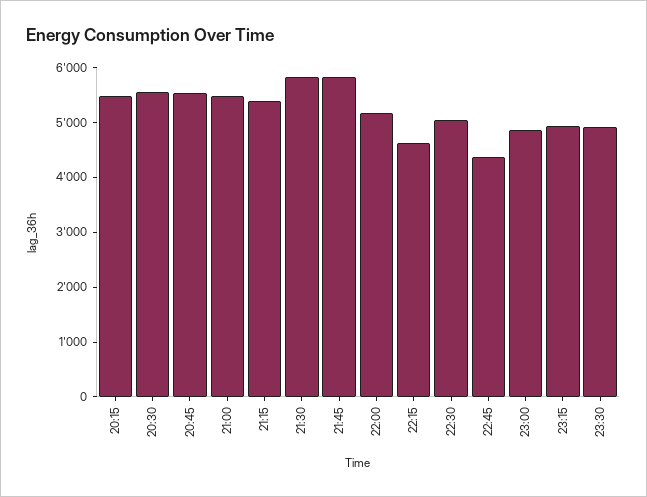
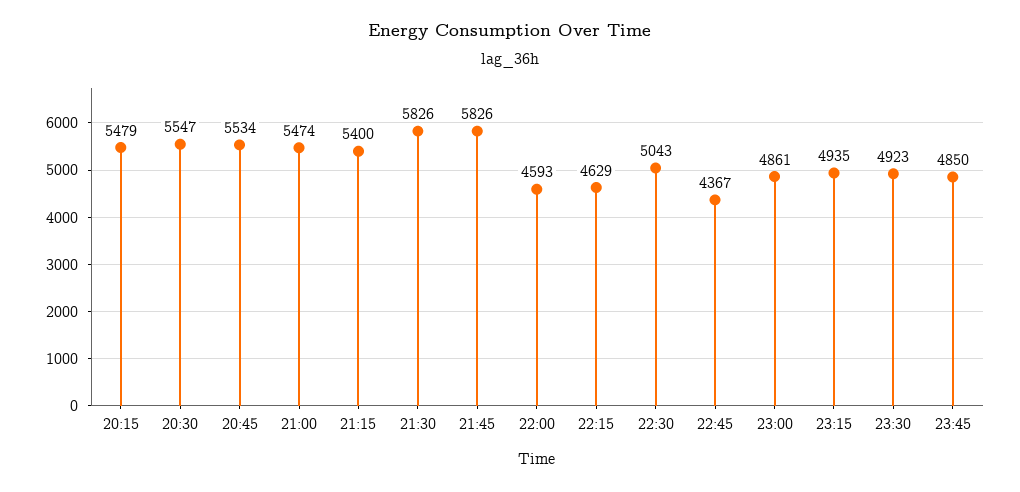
22:00: 5200 -> 4593
23:45: none -> 4850

